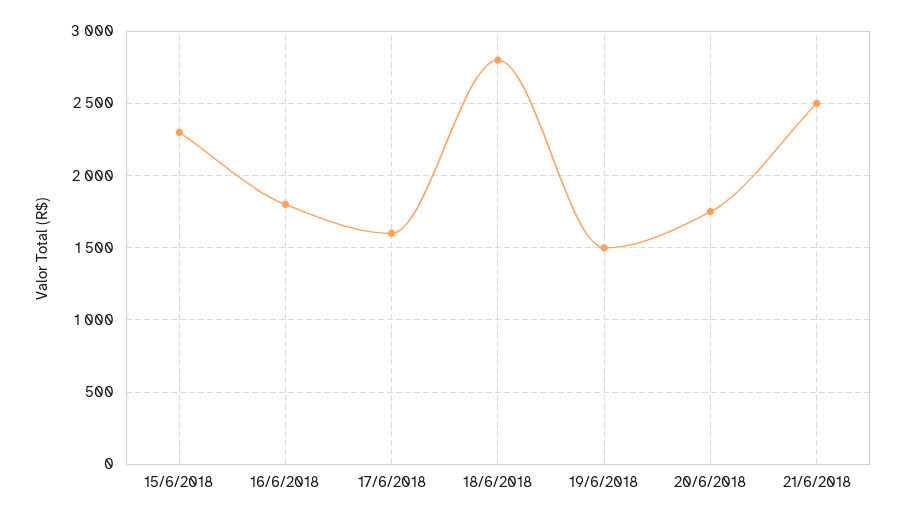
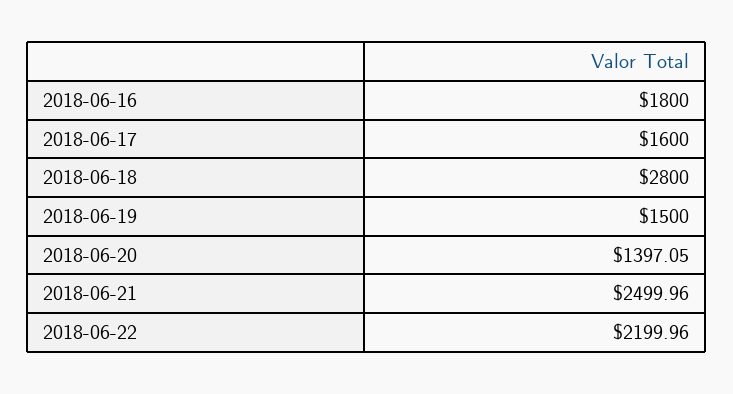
15/6/2018: 2300 -> none
20/6/2018: 1750 -> 1397.05
2018-06-22: none -> 2199.96

